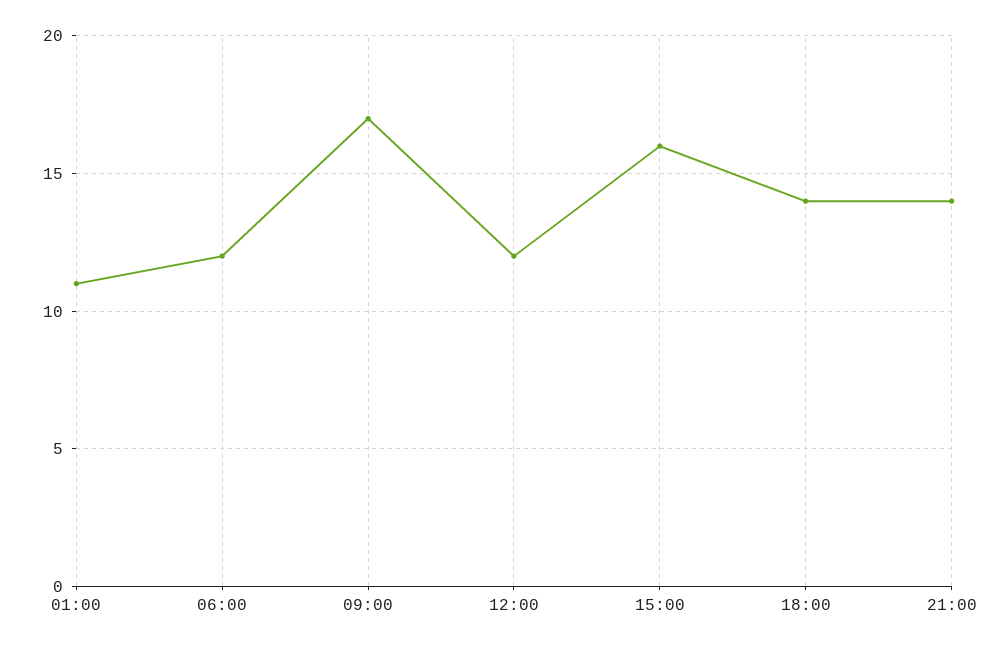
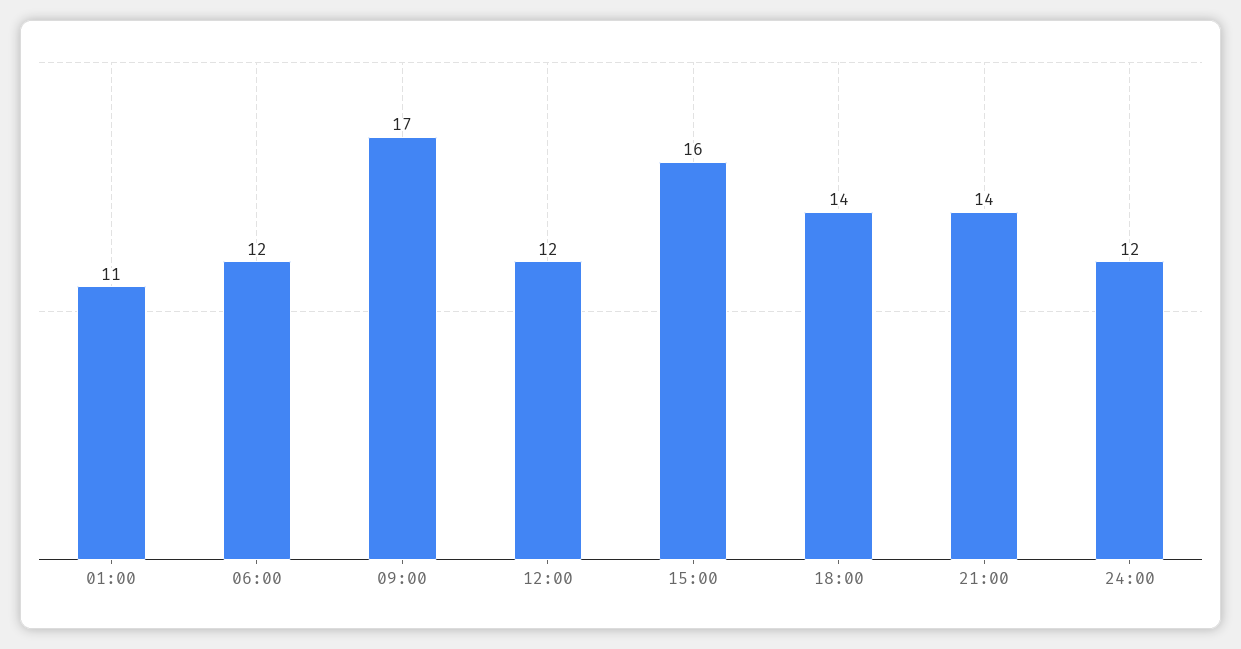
24:00: none -> 12

